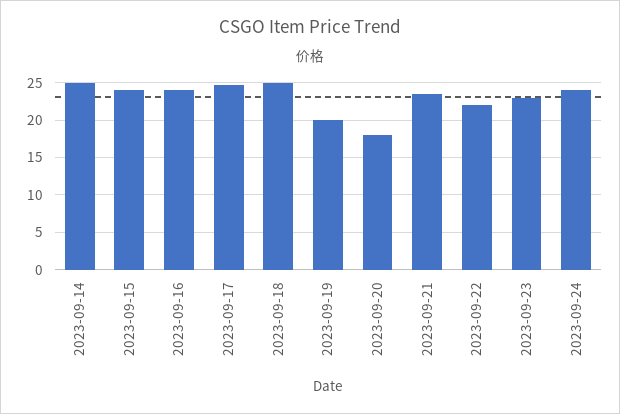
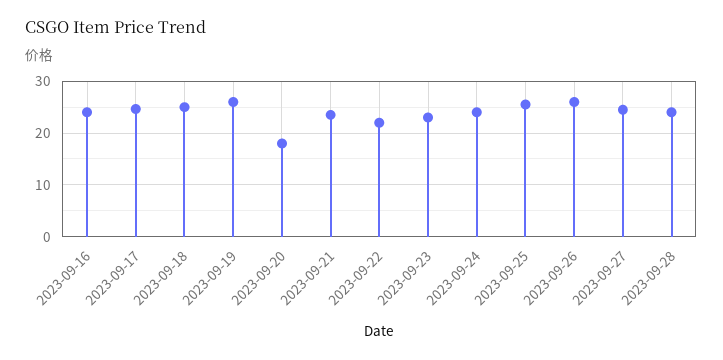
2023-09-14: 25 -> none
2023-09-15: 24 -> none
2023-09-19: 20 -> 26
2023-09-25: none -> 26
2023-09-26: none -> 26
2023-09-27: none -> 24
2023-09-28: none -> 24

